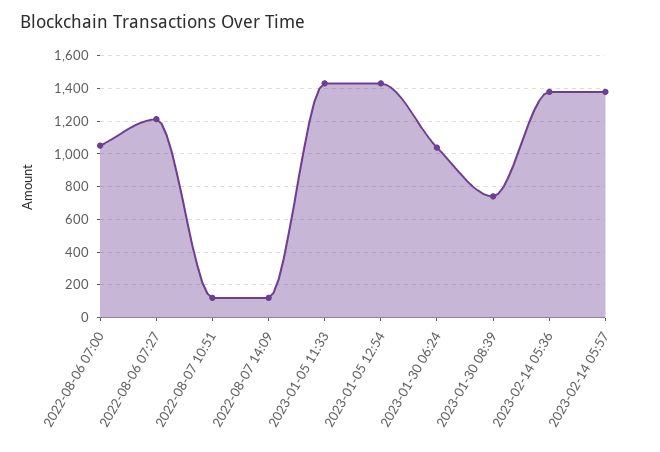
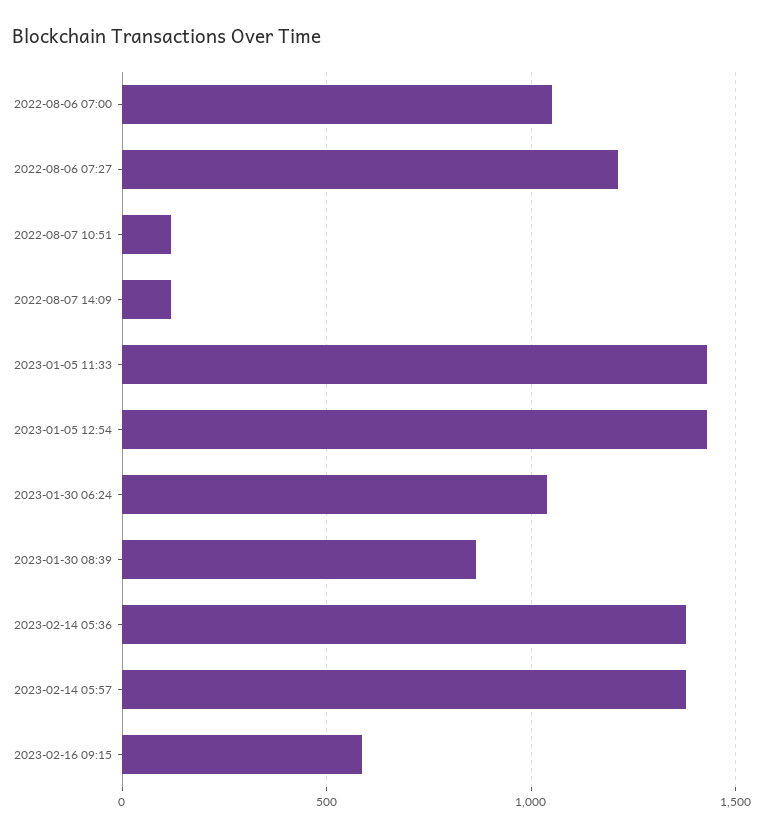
2023-01-30 08:39: 750 -> 850
2023-02-16 09:15: none -> 600

